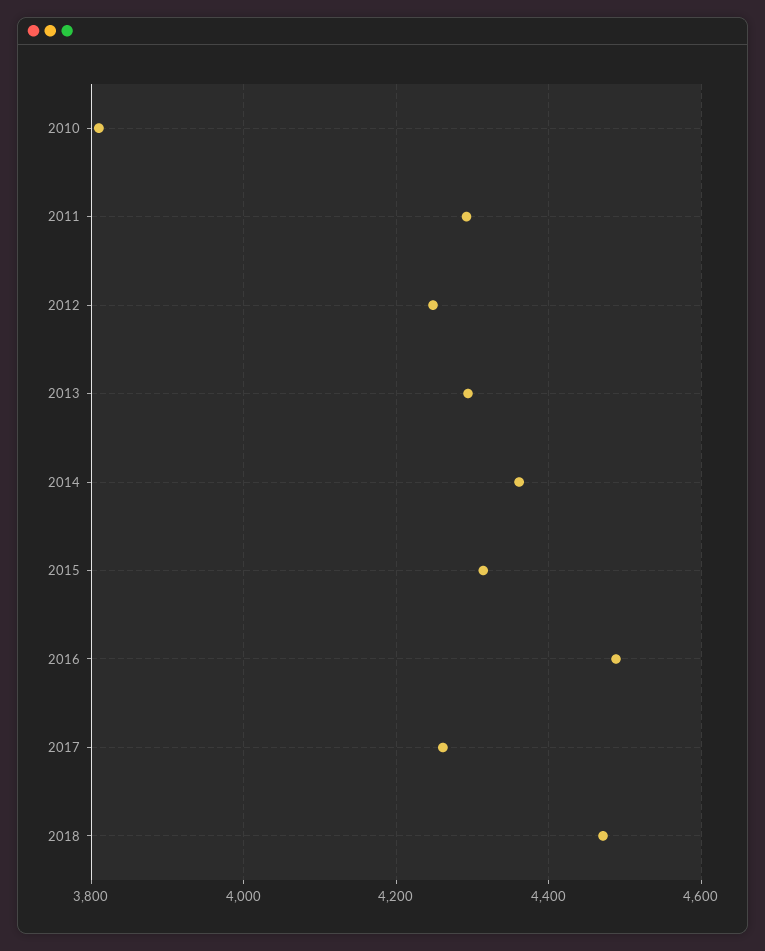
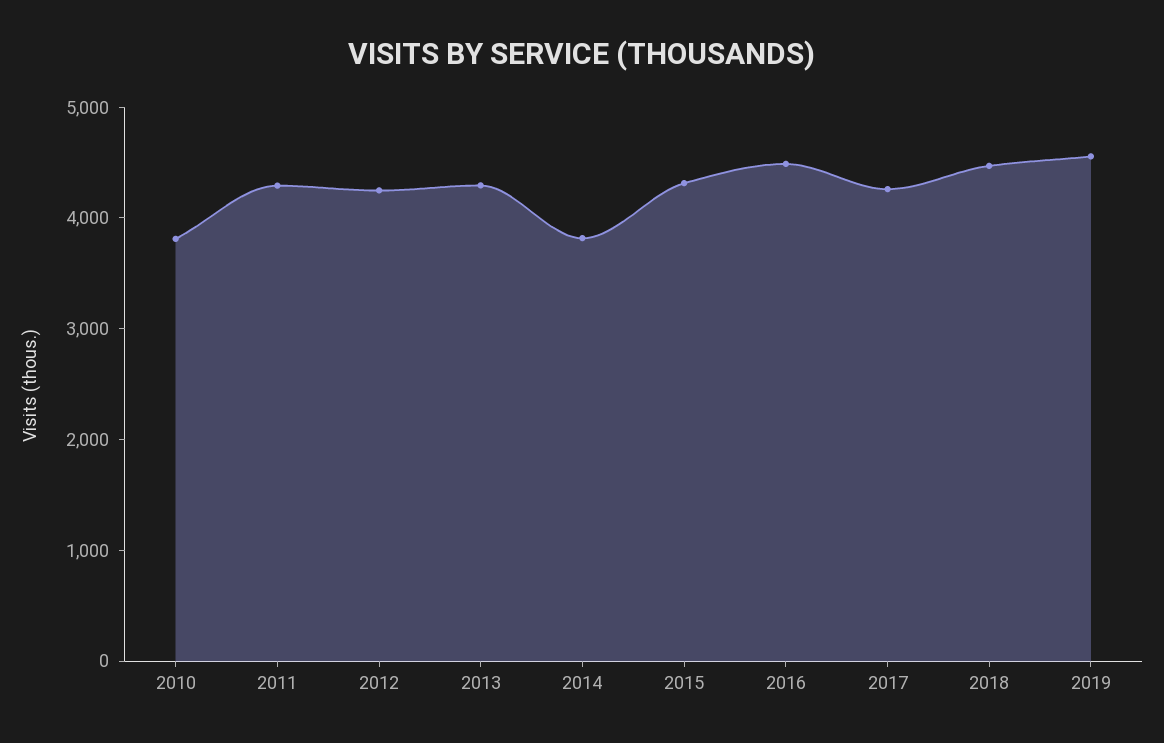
2014: 4360 -> 3800
2019: none -> 4600

